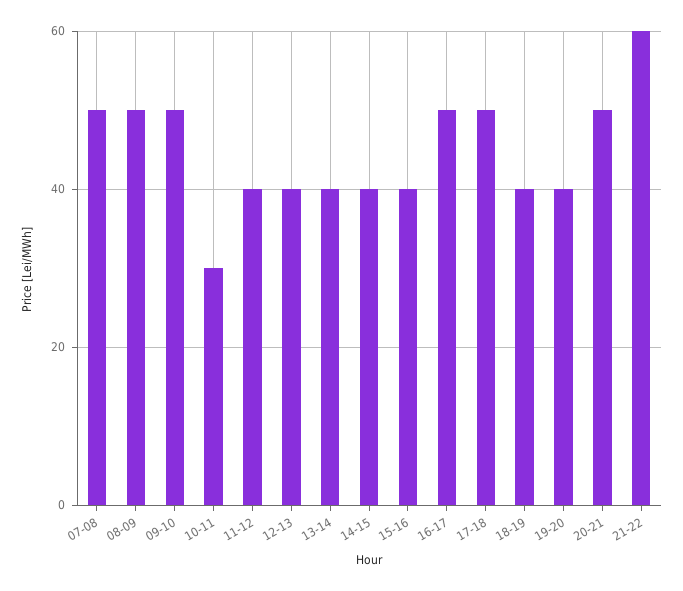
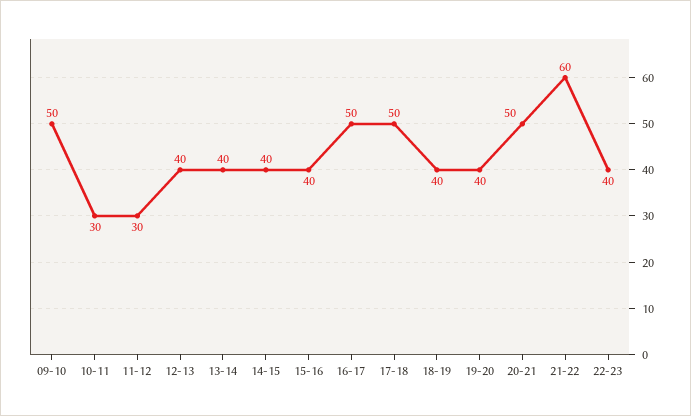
07-08: 50 -> none
08-09: 50 -> none
11-12: 40 -> 30
22-23: none -> 40

